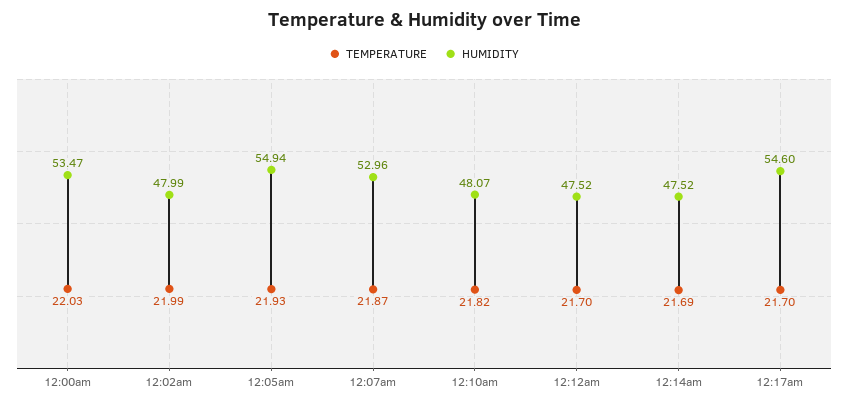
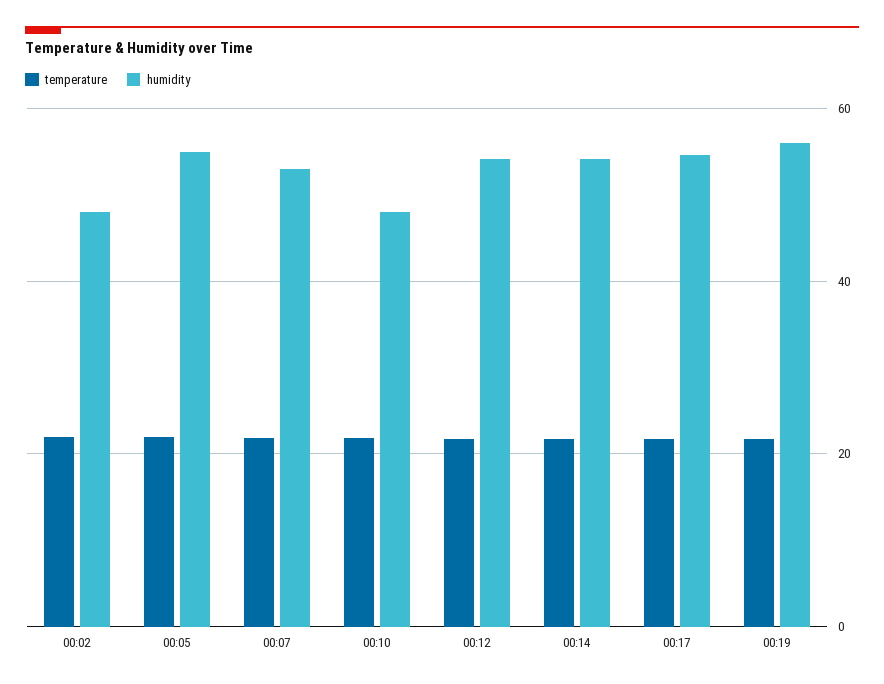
TEMPERATURE, 12:00am: 22.03 -> none
HUMIDITY, 12:00am: 53.47 -> none
HUMIDITY, 12:12am: 47.52 -> 54
HUMIDITY, 12:14am: 47.52 -> 54
TEMPERATURE, 00:19: none -> 22
HUMIDITY, 00:19: none -> 56

